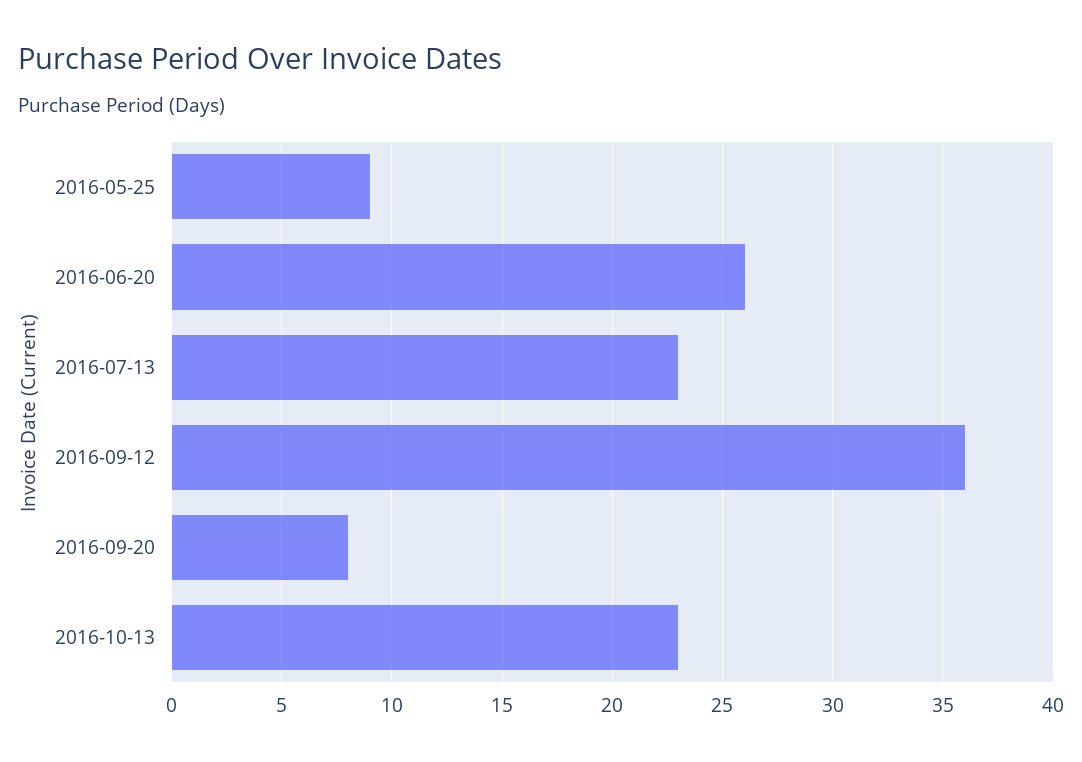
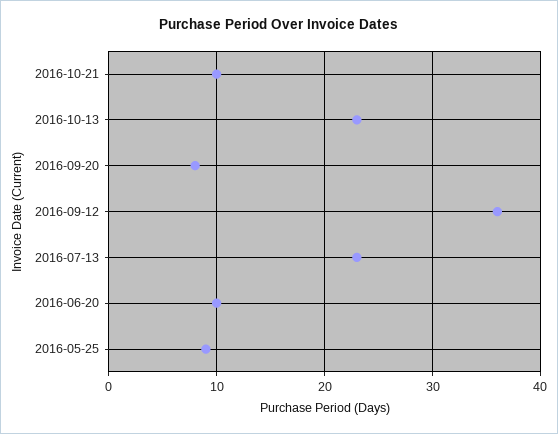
2016-06-20: 26 -> 10
2016-10-21: none -> 10

